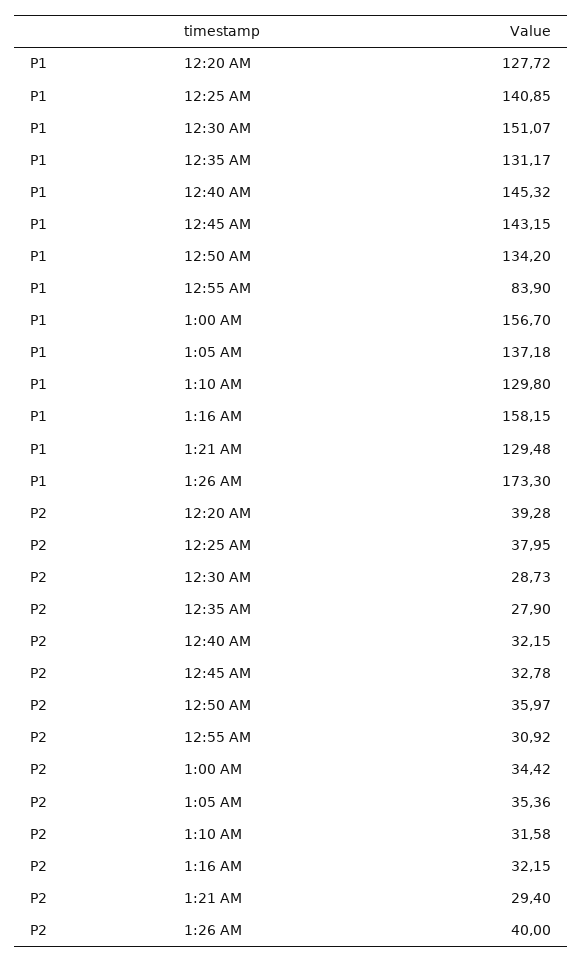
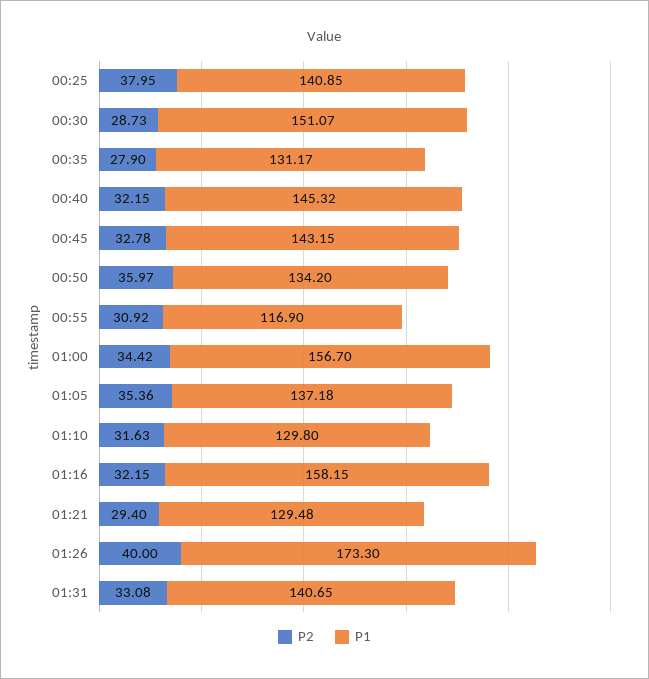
P1, 12:20 AM: 127.72 -> none
P1, 12:55 AM: 83.9 -> 116.9
P2, 12:20 AM: 39.28 -> none
P2, 1:10 AM: 31.58 -> 31.63
P2, 01:31: none -> 33.08
P1, 01:31: none -> 140.65

